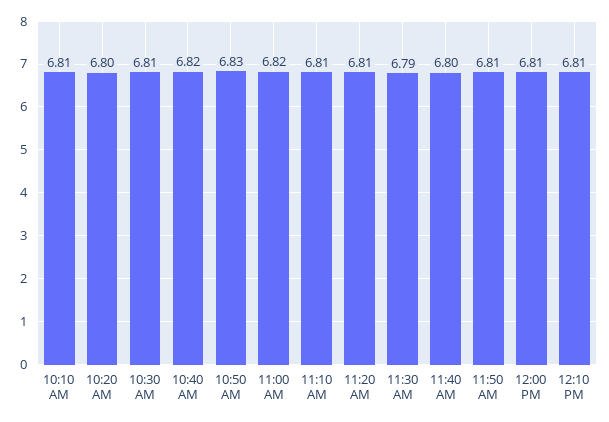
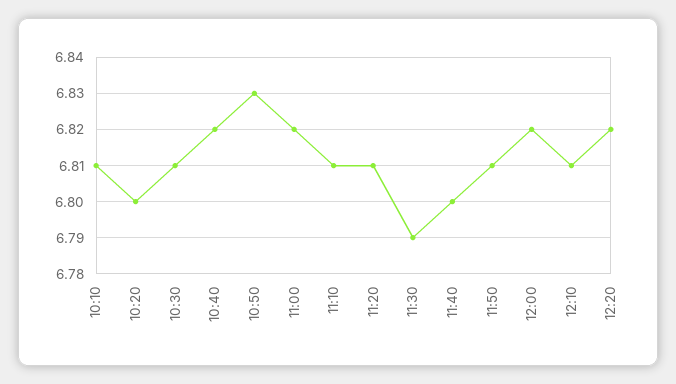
12:00 PM: 6.81 -> 6.82
12:20: none -> 6.82

